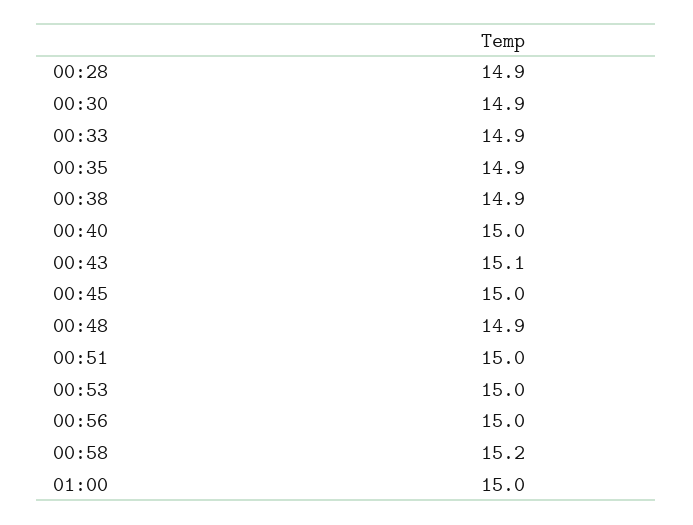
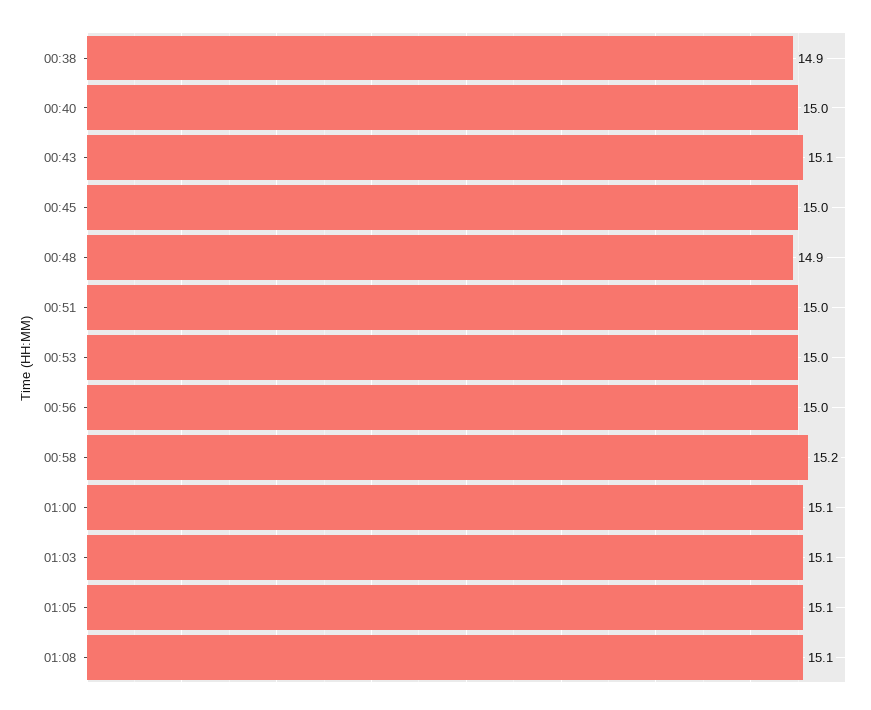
00:28: 14.9 -> none
00:30: 14.9 -> none
00:33: 14.9 -> none
00:35: 14.9 -> none
01:00: 15 -> 15.1
01:03: none -> 15.1
01:05: none -> 15.1
01:08: none -> 15.1

